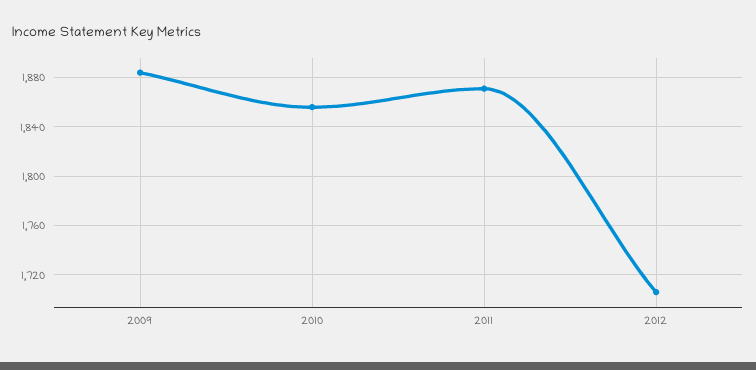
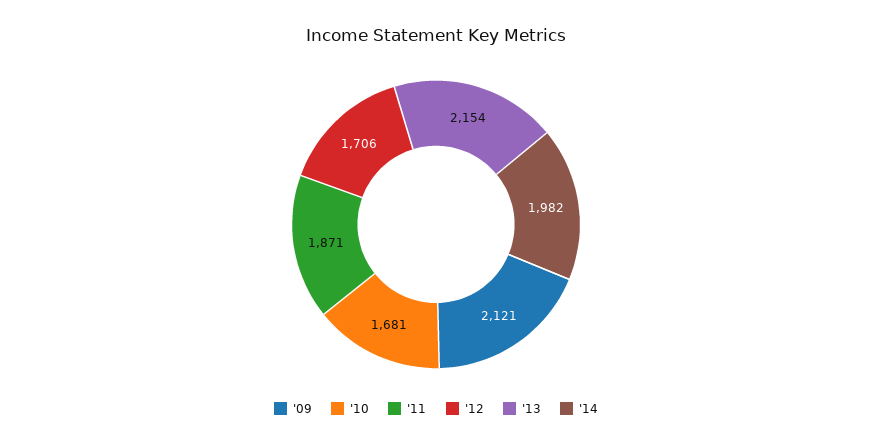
2009: 1885 -> 2121
2010: 1855 -> 1681
'13: none -> 2154
'14: none -> 1982

